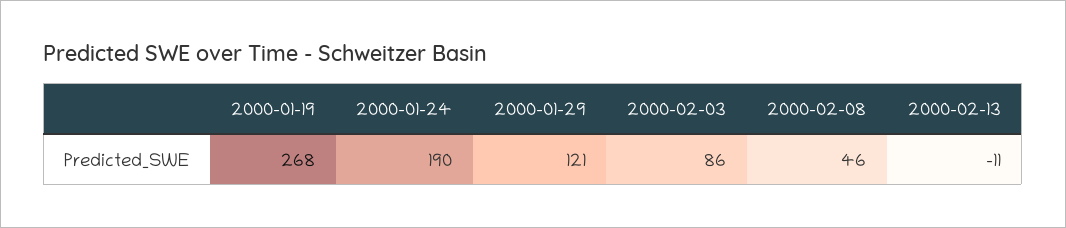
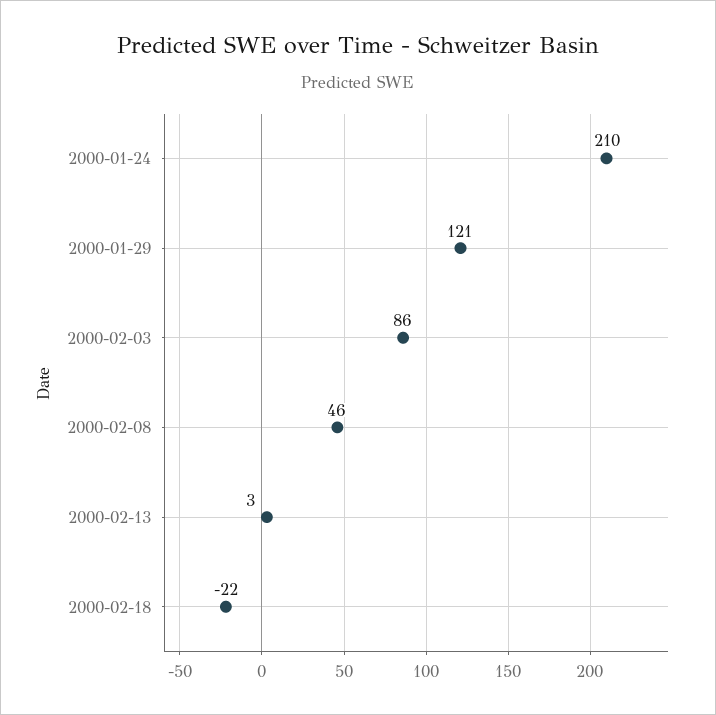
2000-01-19: 268 -> none
2000-01-24: 190 -> 210
2000-02-13: -11 -> 3
2000-02-18: none -> -22

